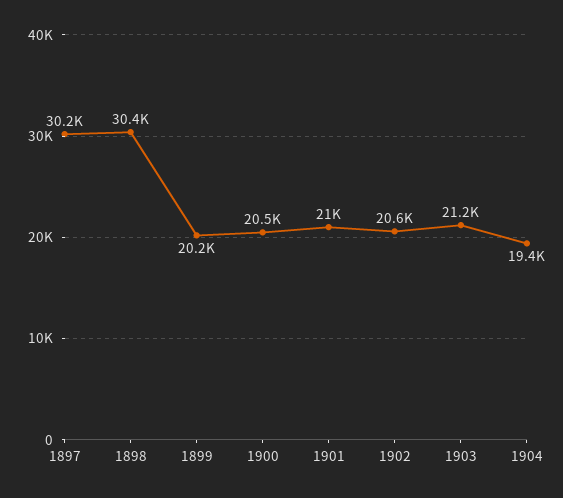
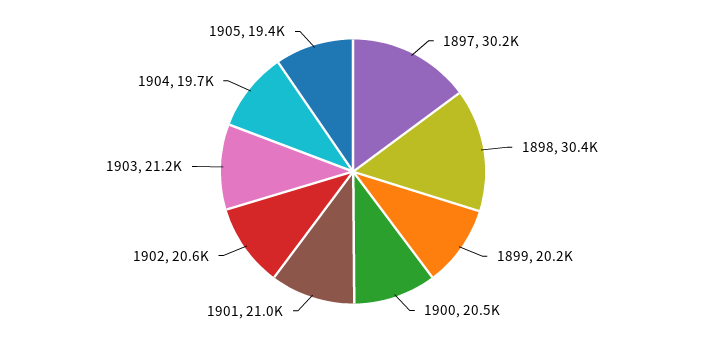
1904: 19400 -> 19700
1905: none -> 19400

